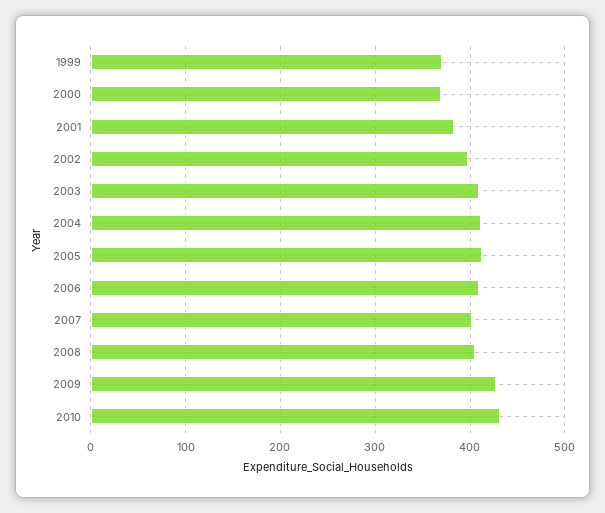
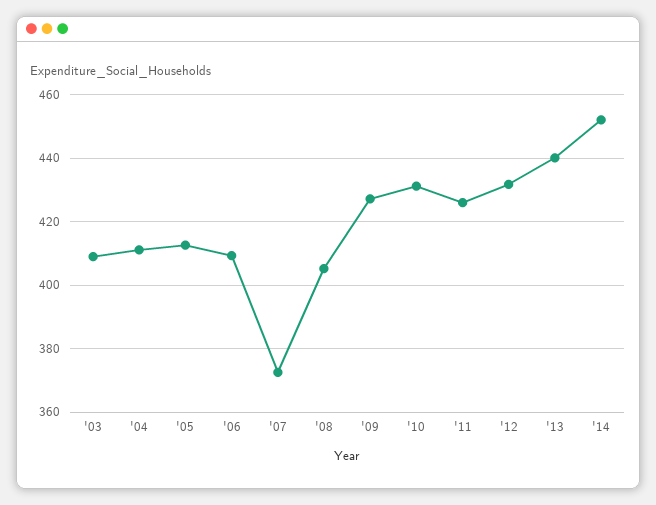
1999: 370 -> none
2000: 370 -> none
2001: 380 -> none
2002: 400 -> none
2007: 400 -> 372
'11: none -> 426
'12: none -> 432
'13: none -> 440
'14: none -> 452

